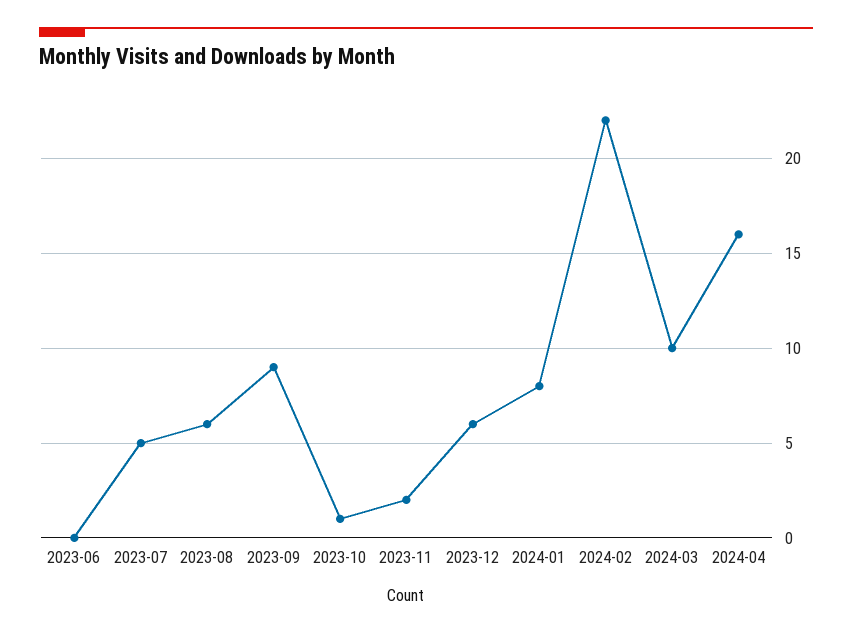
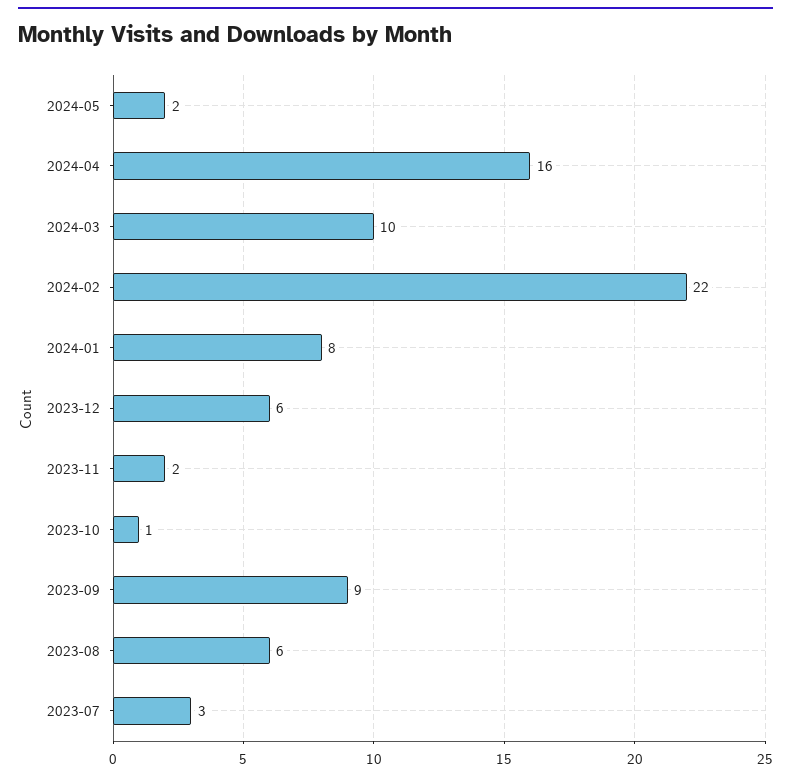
2023-06: 0 -> none
2023-07: 5 -> 3
2024-05: none -> 2

